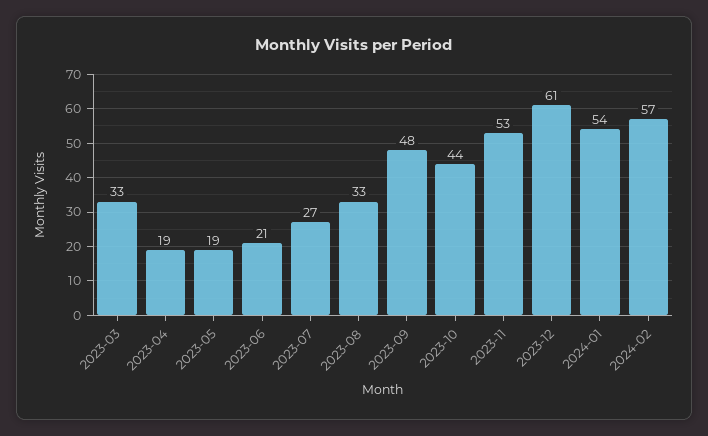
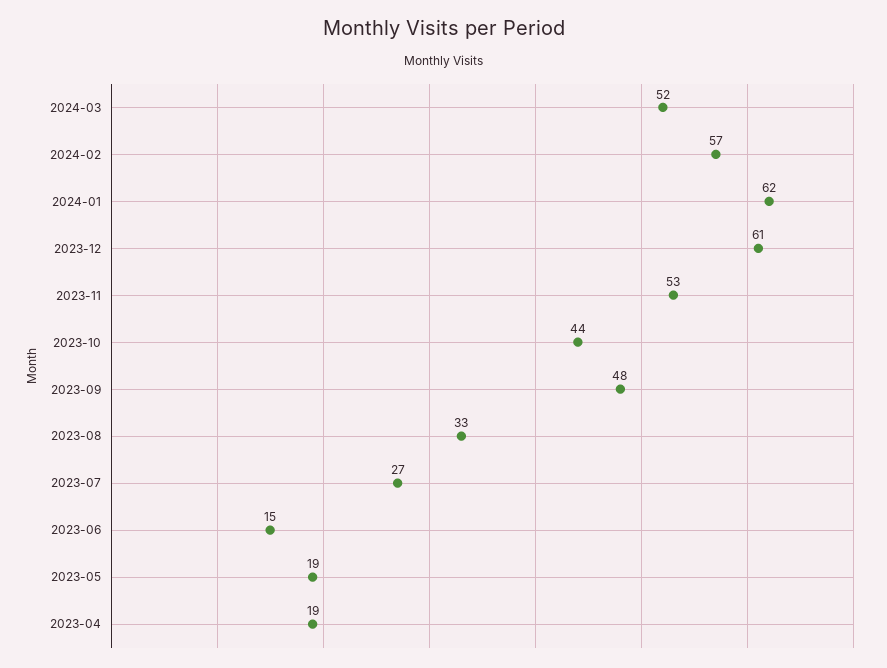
2023-03: 33 -> none
2023-06: 21 -> 15
2024-01: 54 -> 62
2024-03: none -> 52

